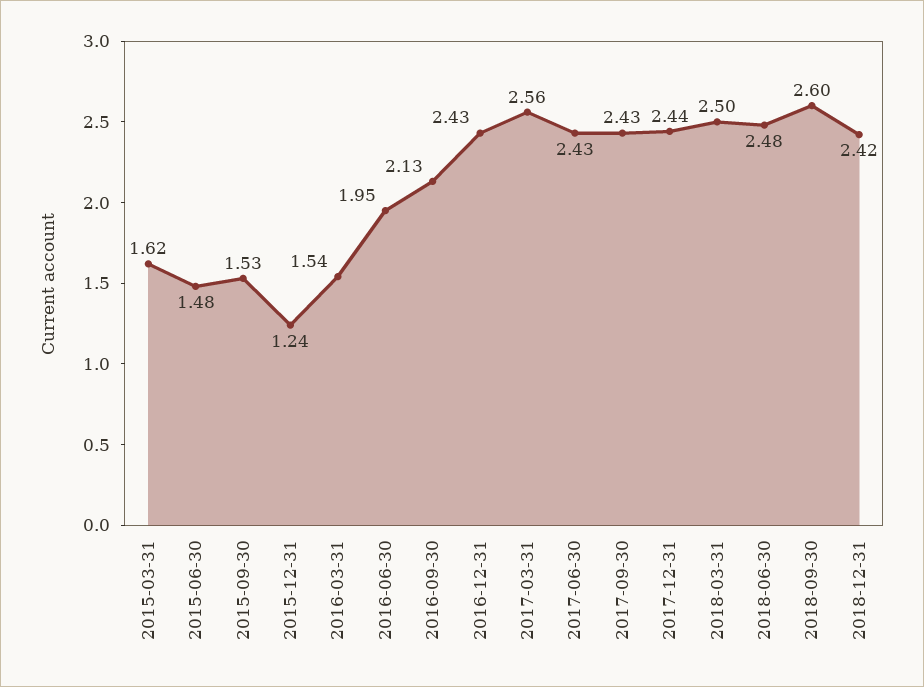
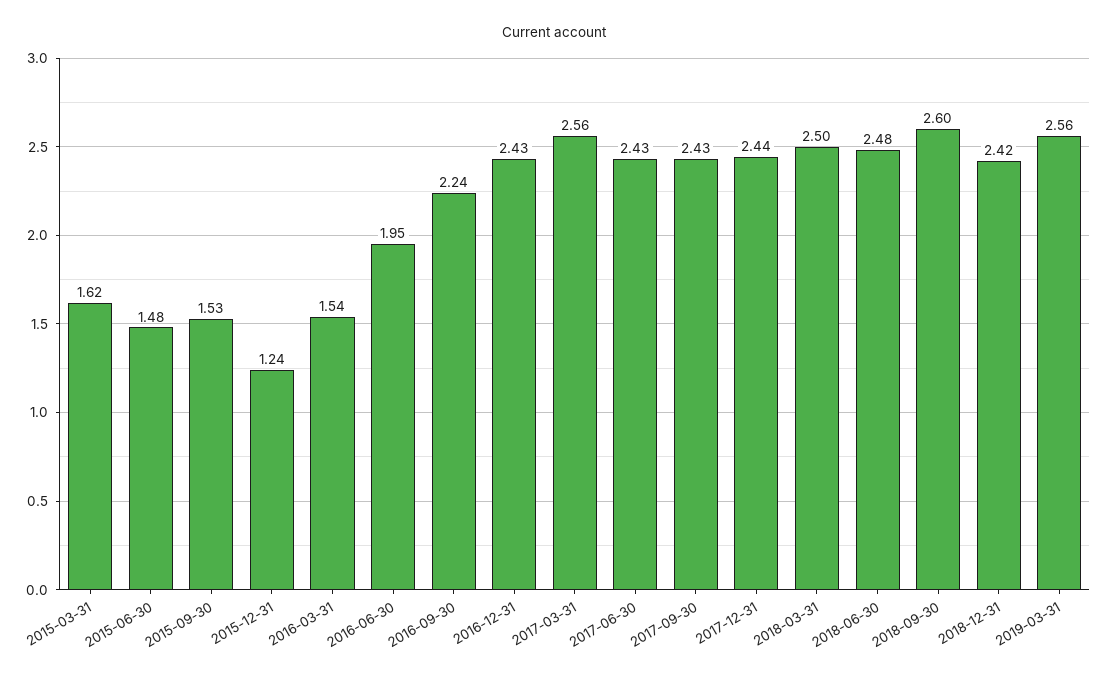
2016-09-30: 2.13 -> 2.24
2019-03-31: none -> 2.56

